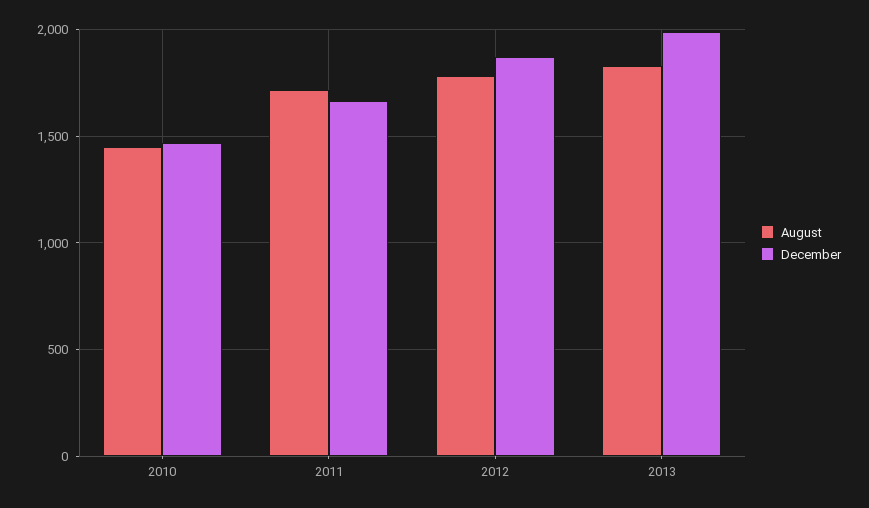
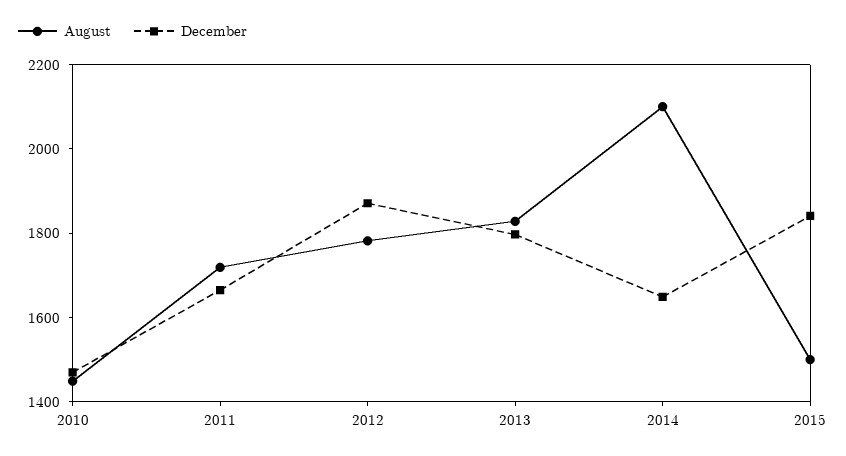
December, 2013: 2000 -> 1800
August, 2014: none -> 2100
December, 2014: none -> 1650
August, 2015: none -> 1500
December, 2015: none -> 1850

